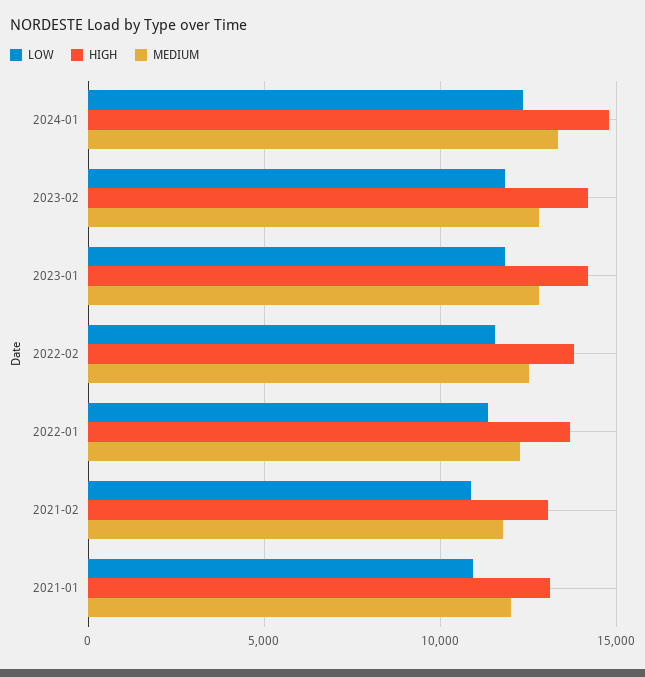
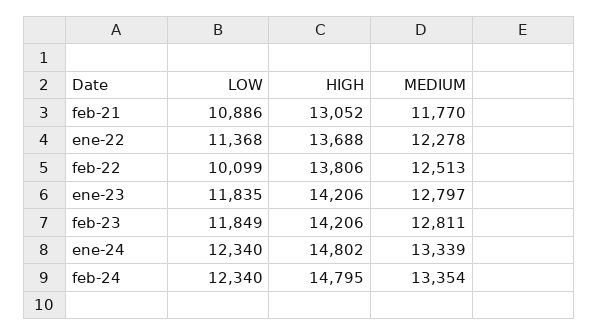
LOW, 2022-02: 11500 -> 10099
LOW, 2021-01: 11000 -> none
HIGH, 2021-01: 13000 -> none
MEDIUM, 2021-01: 12000 -> none
LOW, feb-24: none -> 12340
HIGH, feb-24: none -> 14795
MEDIUM, feb-24: none -> 13354

